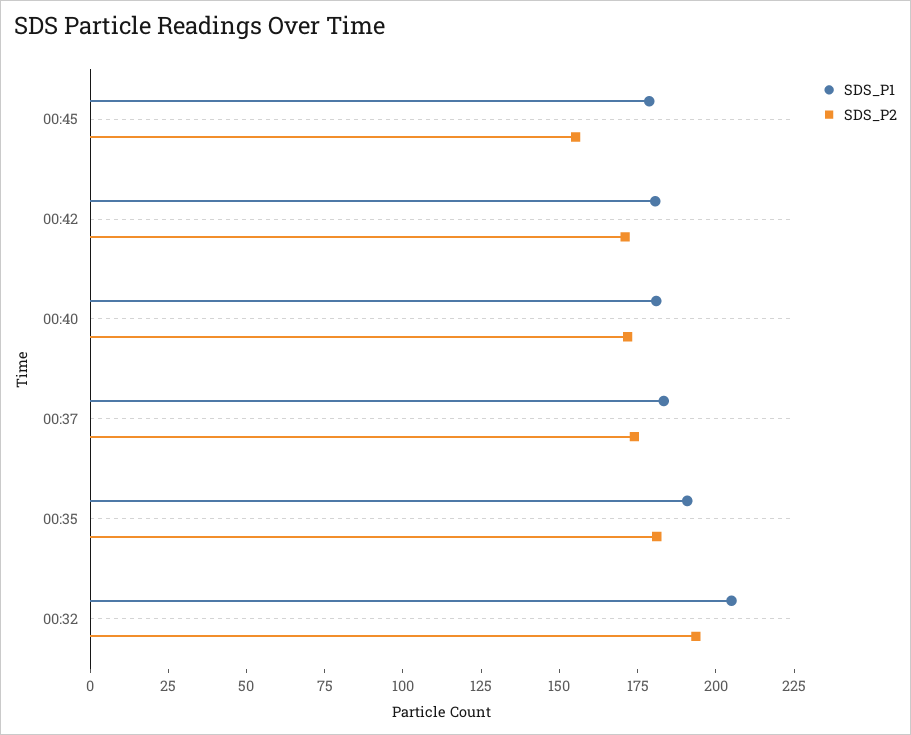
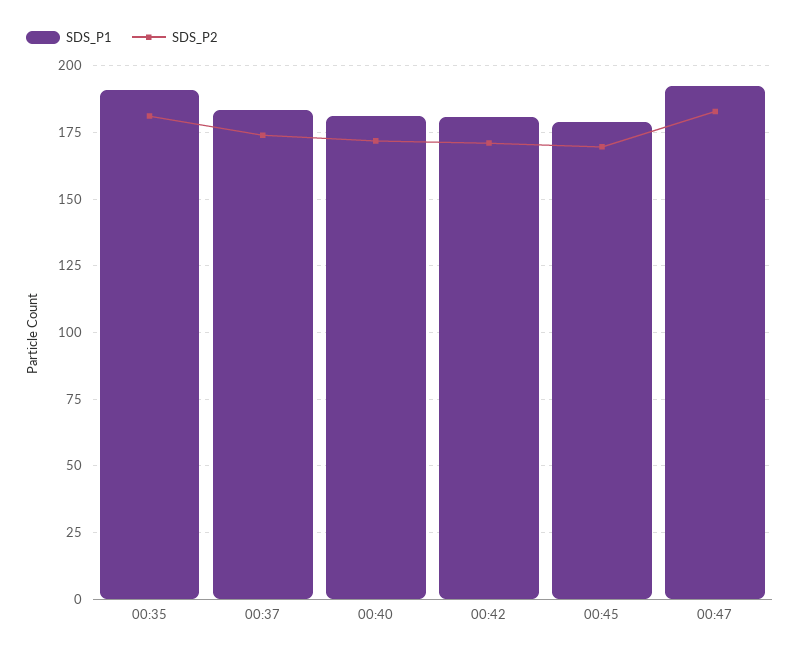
SDS_P2, 00:45: 155 -> 170
SDS_P1, 00:32: 205 -> none
SDS_P2, 00:32: 195 -> none
SDS_P1, 00:47: none -> 192.5
SDS_P2, 00:47: none -> 182.5

